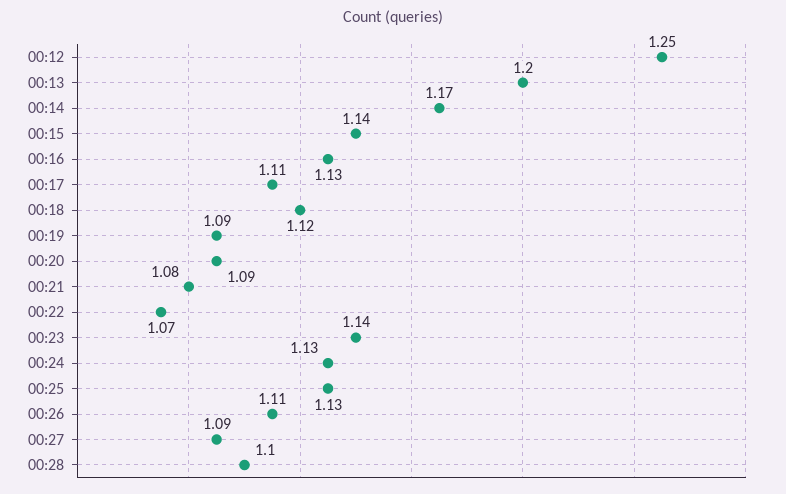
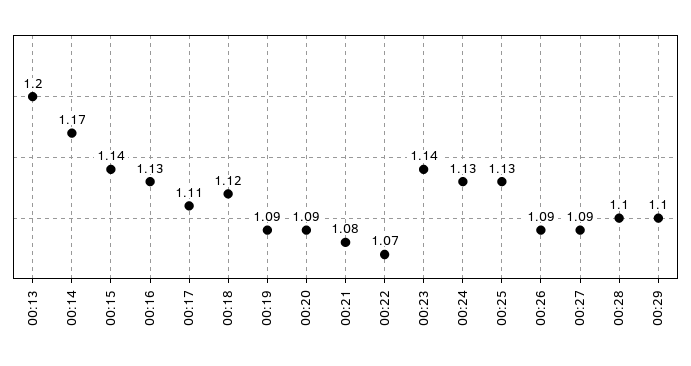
00:12: 1.25 -> none
00:26: 1.11 -> 1.09
00:29: none -> 1.1

